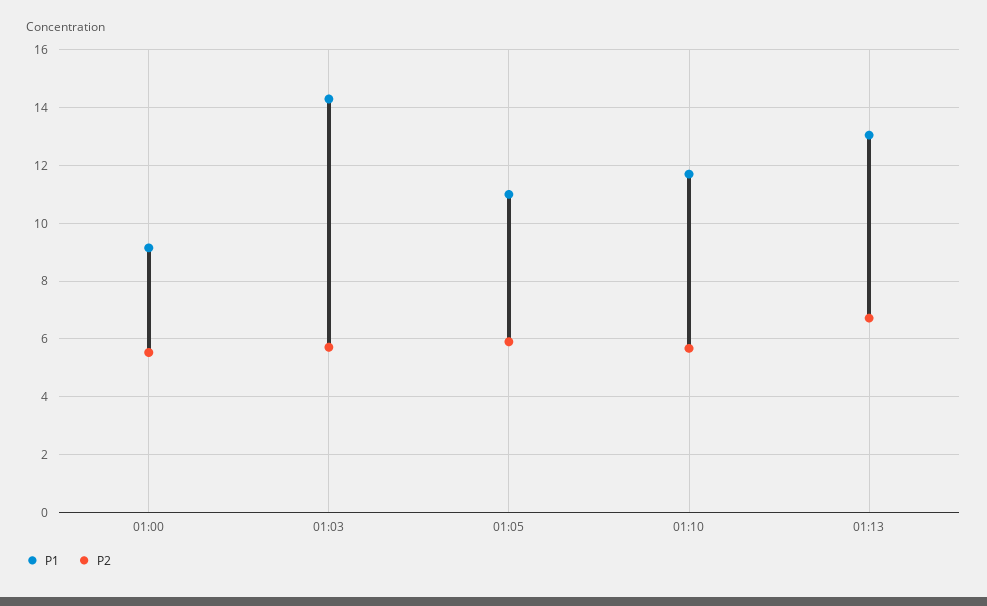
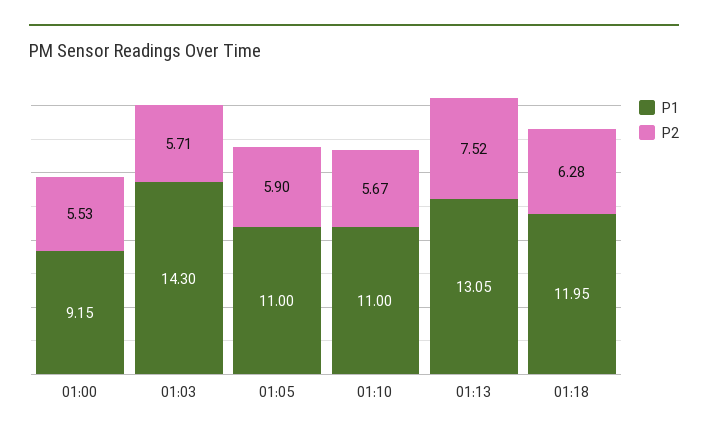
P1, 01:10: 11.75 -> 11
P2, 01:13: 6.75 -> 7.52
P1, 01:18: none -> 11.95
P2, 01:18: none -> 6.28

